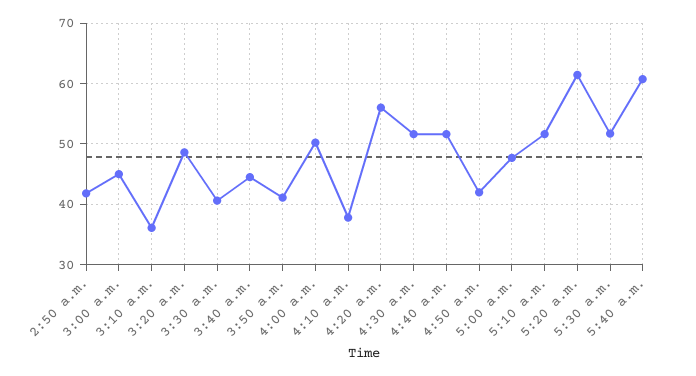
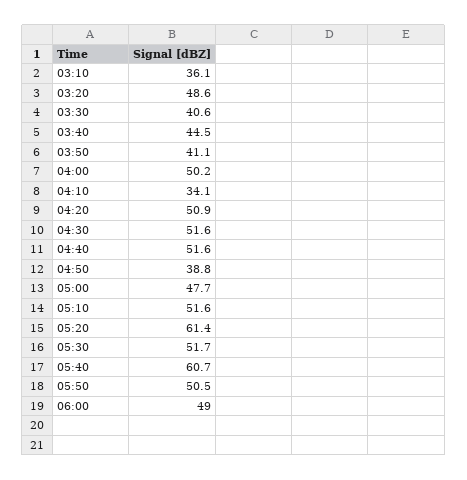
2:50 a.m.: 42 -> none
3:00 a.m.: 45 -> none
4:10 a.m.: 38 -> 34.1
4:20 a.m.: 56 -> 50.9
4:50 a.m.: 42 -> 38.8
05:50: none -> 50.5
06:00: none -> 49

